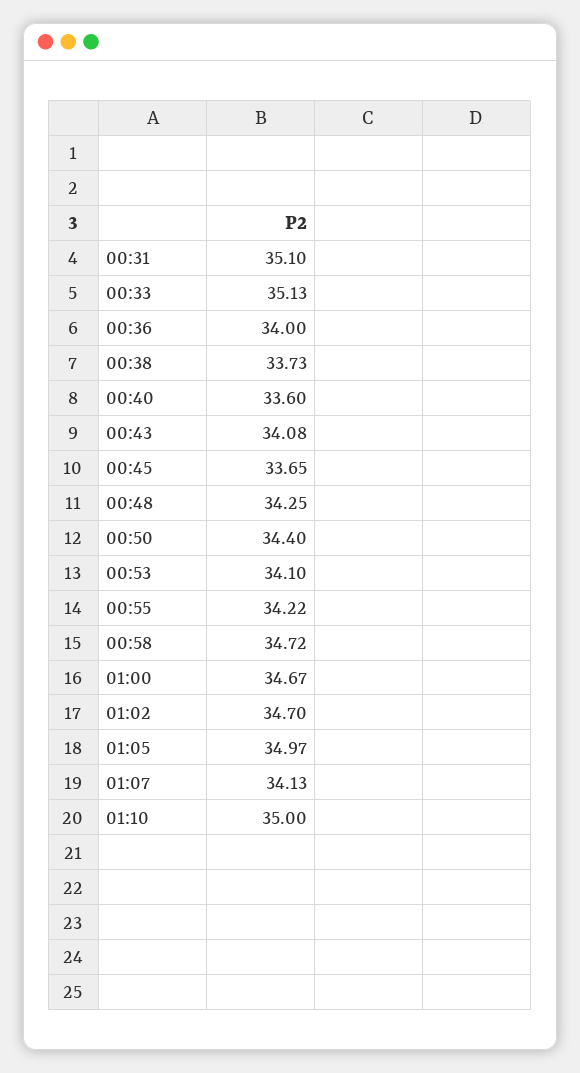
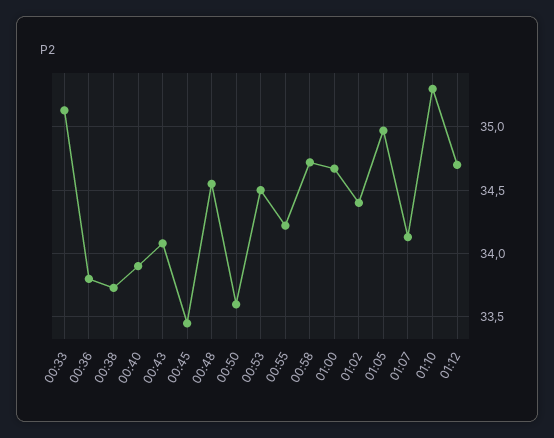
00:31: 35.1 -> none
00:36: 34 -> 33.8
00:40: 33.6 -> 33.9
00:45: 33.65 -> 33.45
00:48: 34.25 -> 34.55
00:50: 34.4 -> 33.6
00:53: 34.1 -> 34.5
01:02: 34.7 -> 34.4
01:10: 35 -> 35.3
01:12: none -> 34.7

